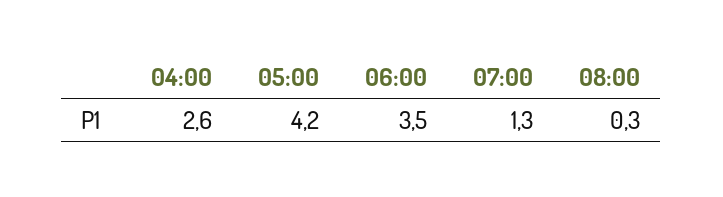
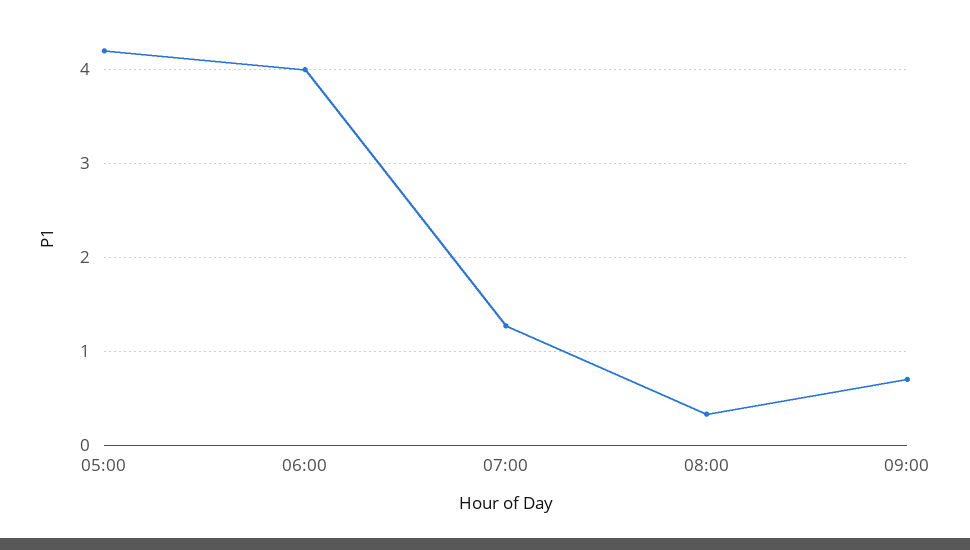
04:00: 2.6 -> none
06:00: 3.5 -> 4
09:00: none -> 0.7

